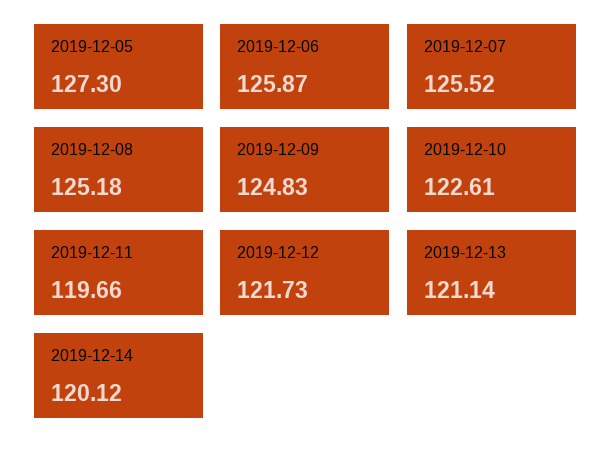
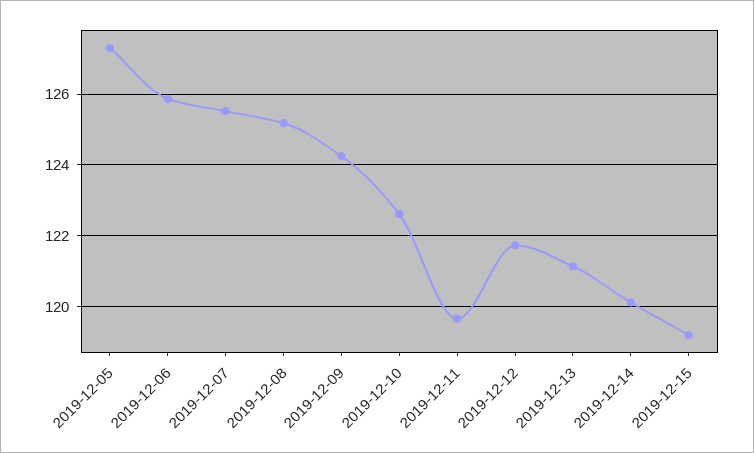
2019-12-09: 124.83 -> 124.2
2019-12-15: none -> 119.2

